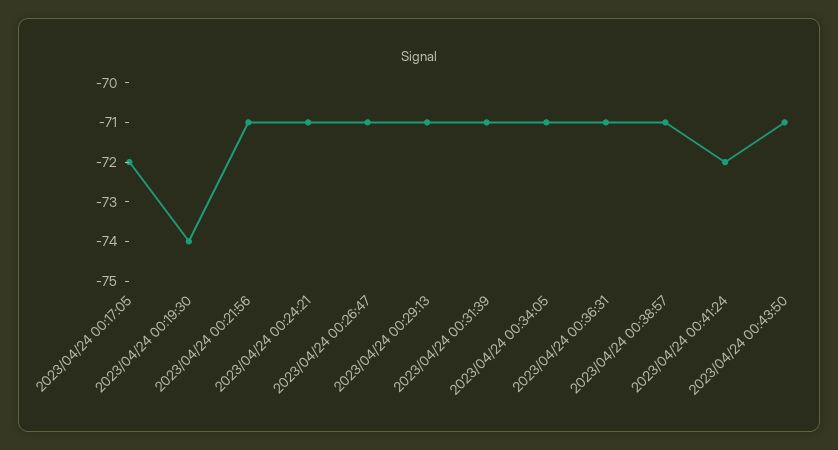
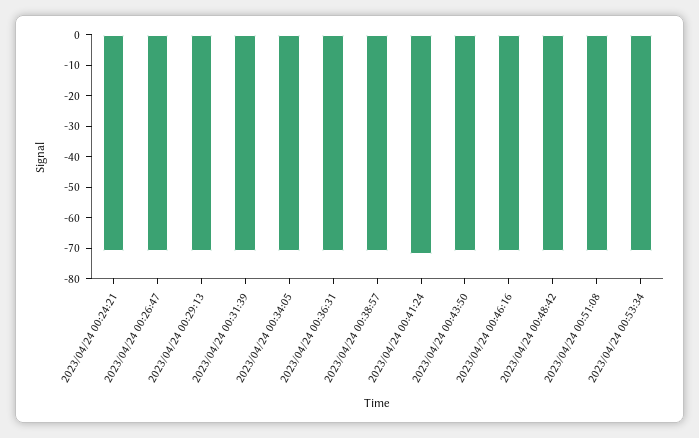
2023/04/24 00:17:05: -72 -> none
2023/04/24 00:19:30: -74 -> none
2023/04/24 00:21:56: -71 -> none
2023/04/24 00:46:16: none -> -70
2023/04/24 00:48:42: none -> -70
2023/04/24 00:51:08: none -> -70
2023/04/24 00:53:34: none -> -70

